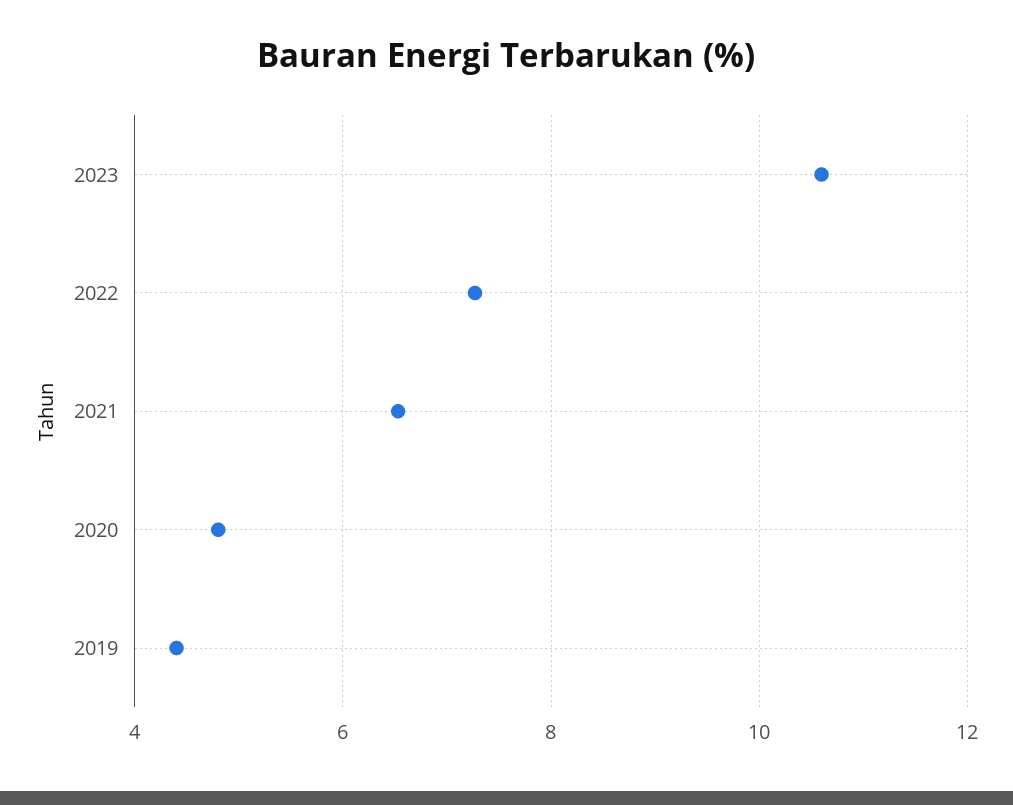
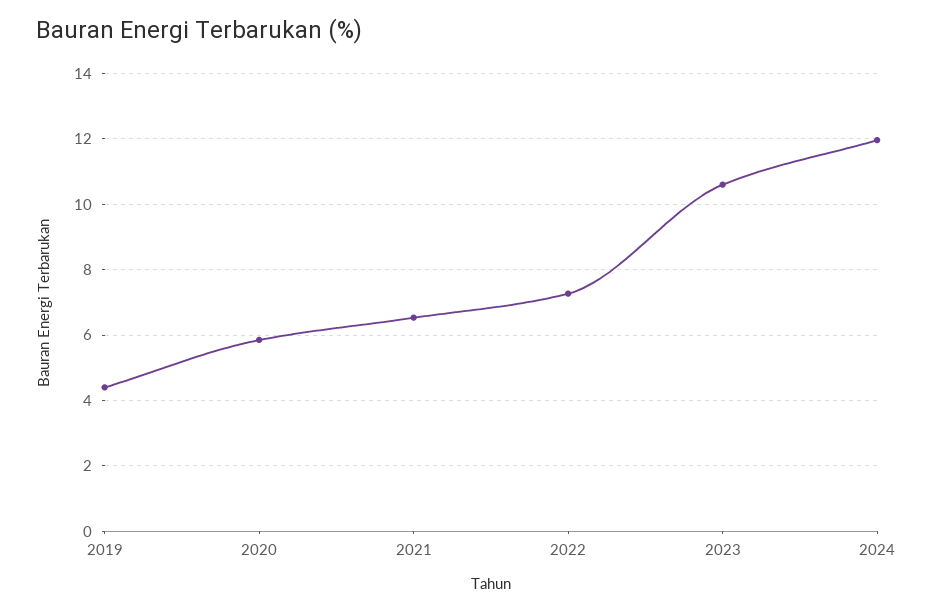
2020: 4.8 -> 5.8
2024: none -> 12

